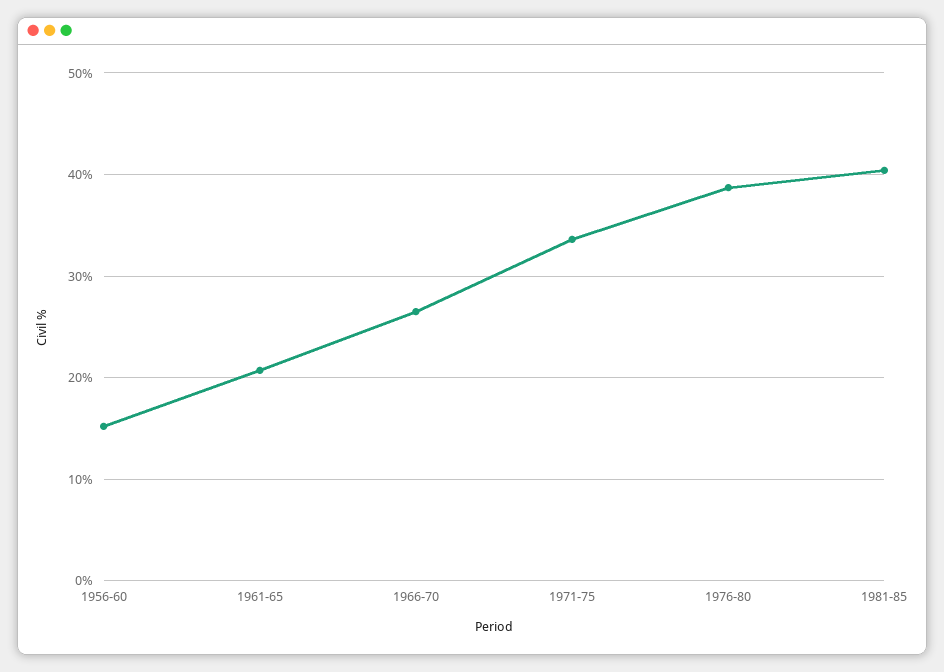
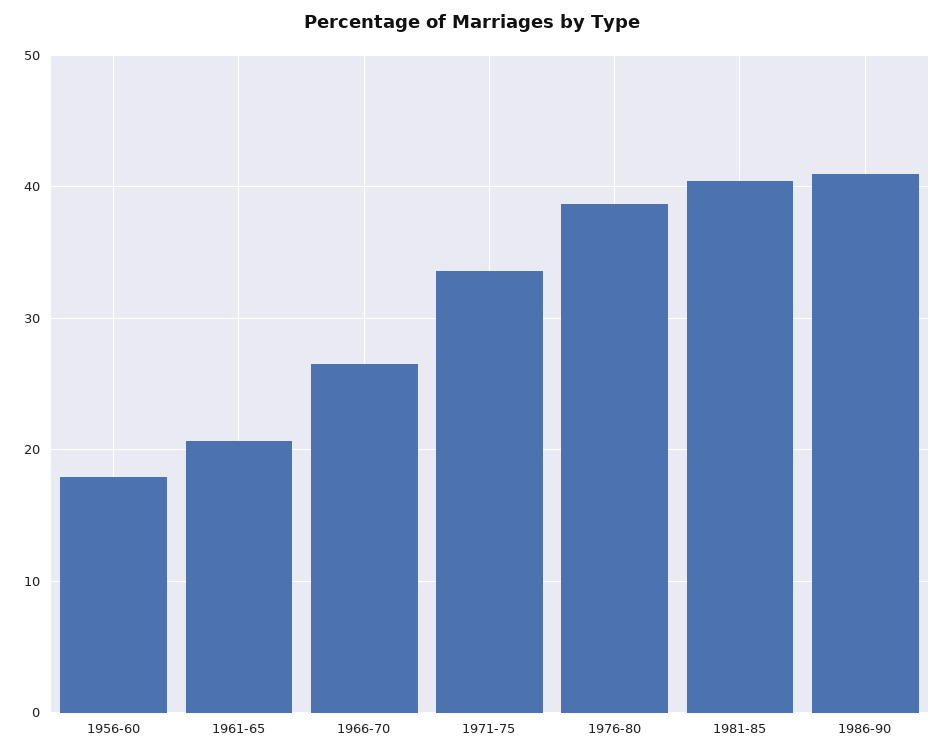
1956-60: 15 -> 18
1986-90: none -> 41

